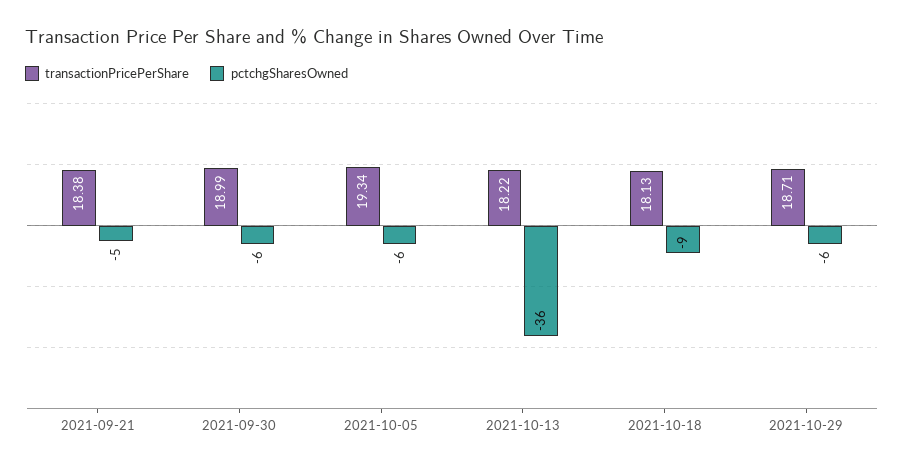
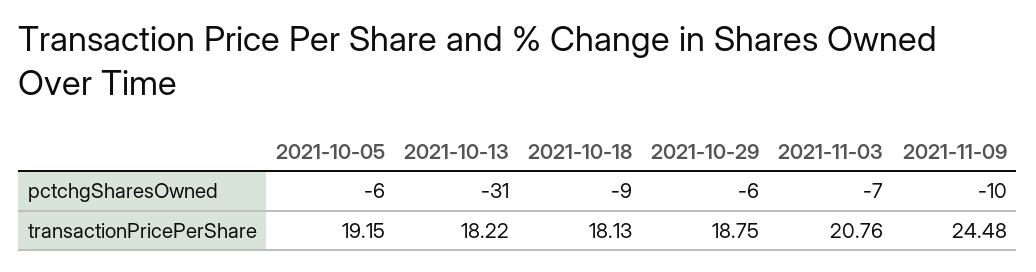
transactionPricePerShare, 2021-09-21: 18.38 -> none
pctchgSharesOwned, 2021-09-21: -5 -> none
transactionPricePerShare, 2021-09-30: 18.99 -> none
pctchgSharesOwned, 2021-09-30: -6 -> none
transactionPricePerShare, 2021-10-05: 19.34 -> 19.15
pctchgSharesOwned, 2021-10-13: -36 -> -31
transactionPricePerShare, 2021-10-29: 18.71 -> 18.75
pctchgSharesOwned, 2021-11-03: none -> -7
pctchgSharesOwned, 2021-11-09: none -> -10
transactionPricePerShare, 2021-11-03: none -> 20.76
transactionPricePerShare, 2021-11-09: none -> 24.48

